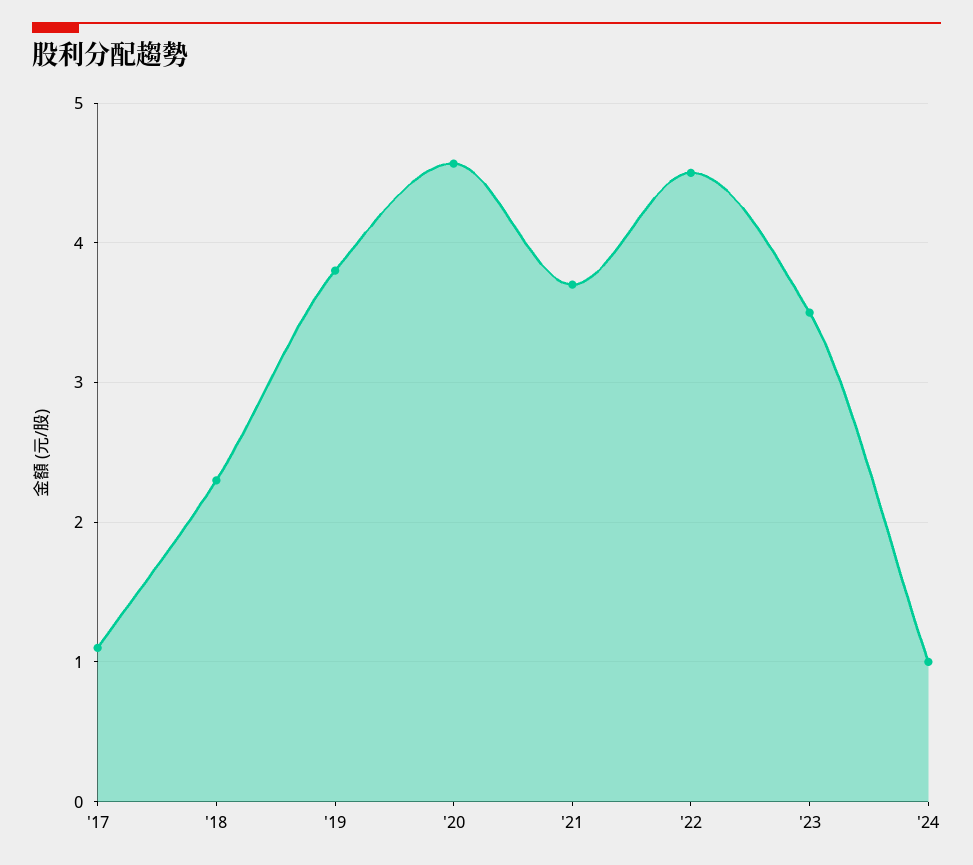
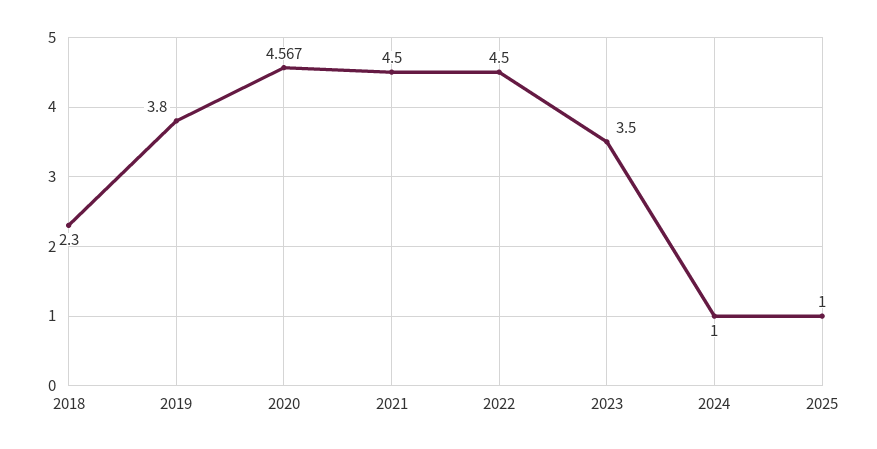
'17: 1.1 -> none
'21: 3.7 -> 4.5
2025: none -> 1

